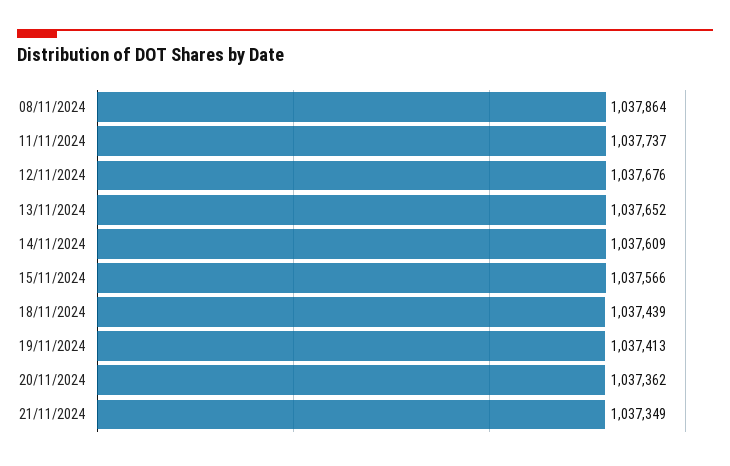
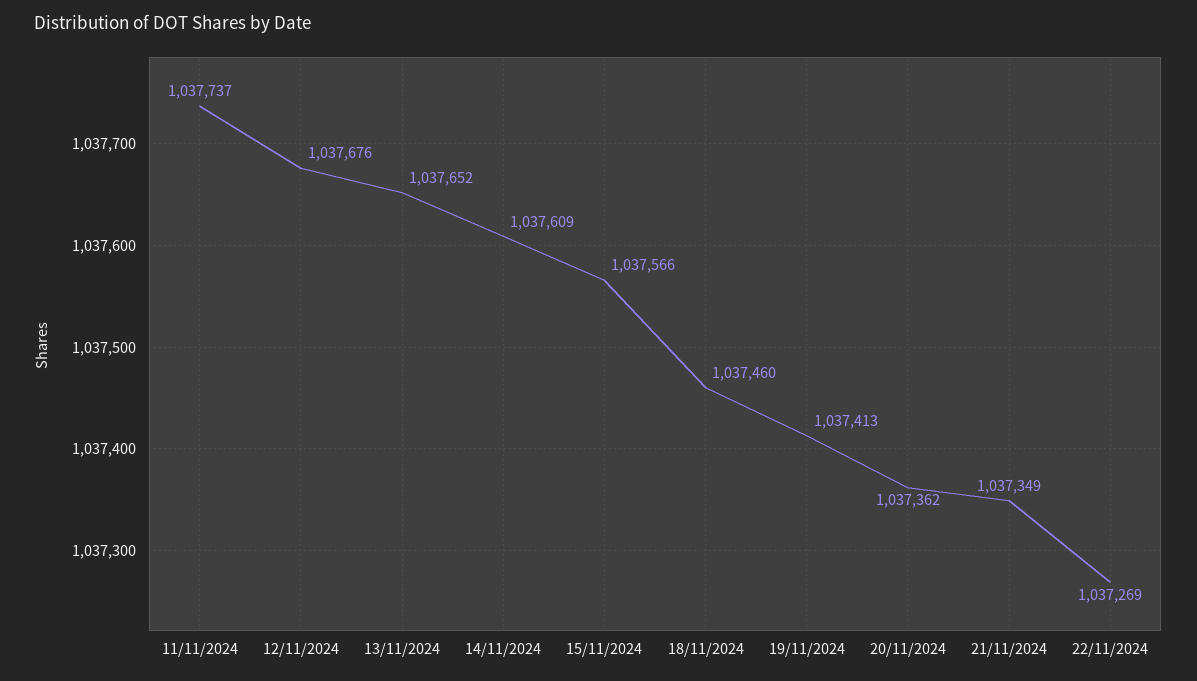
08/11/2024: 1037864 -> none
18/11/2024: 1037439 -> 1037460
22/11/2024: none -> 1037269

